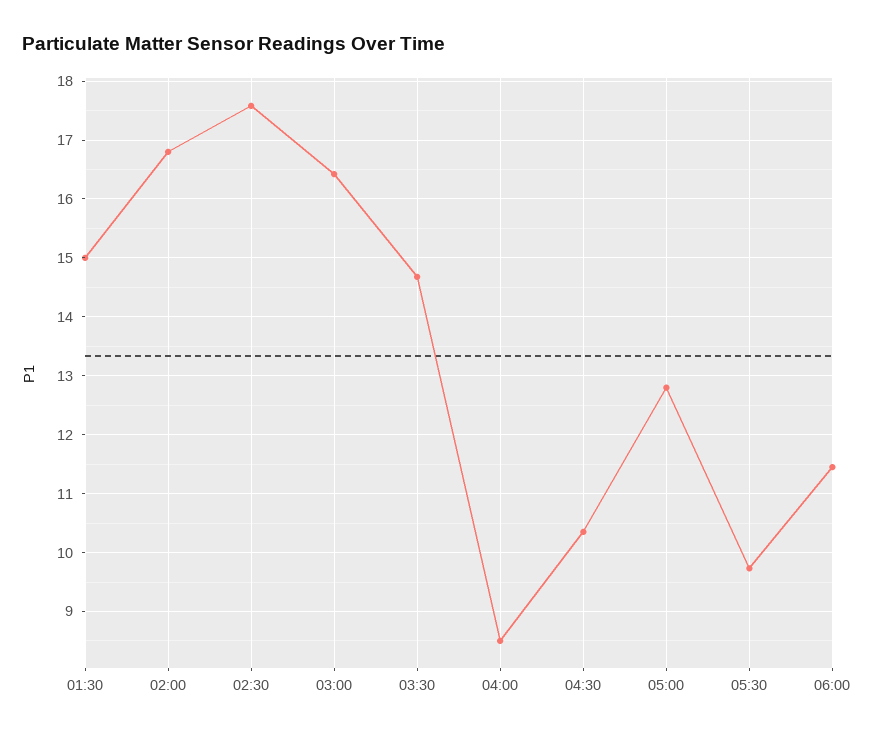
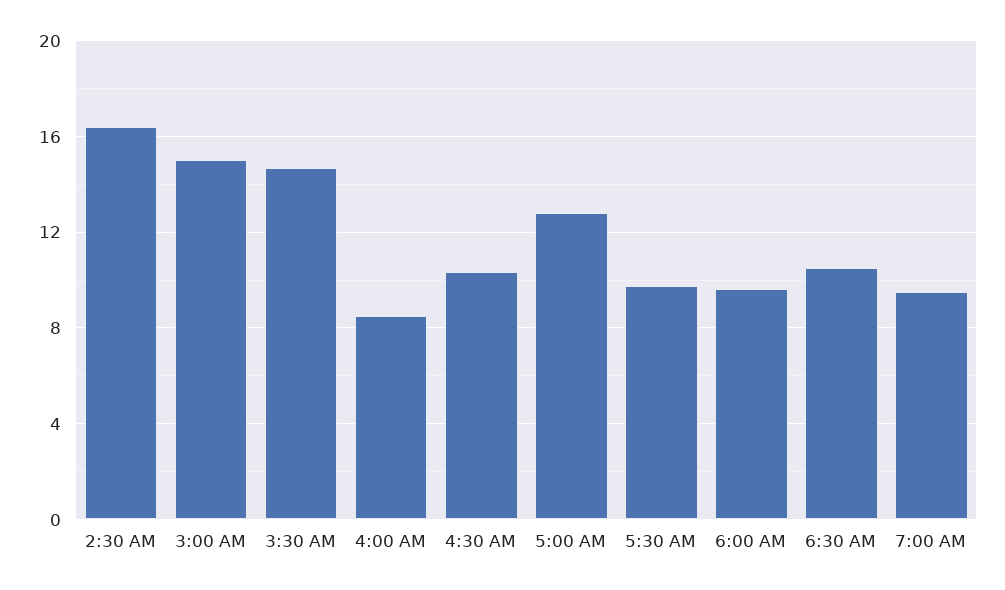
01:30: 15 -> none
02:00: 16.8 -> none
02:30: 17.6 -> 16.5
03:00: 16.4 -> 15
06:00: 11.4 -> 9.5
6:30 AM: none -> 10.5
7:00 AM: none -> 9.5

